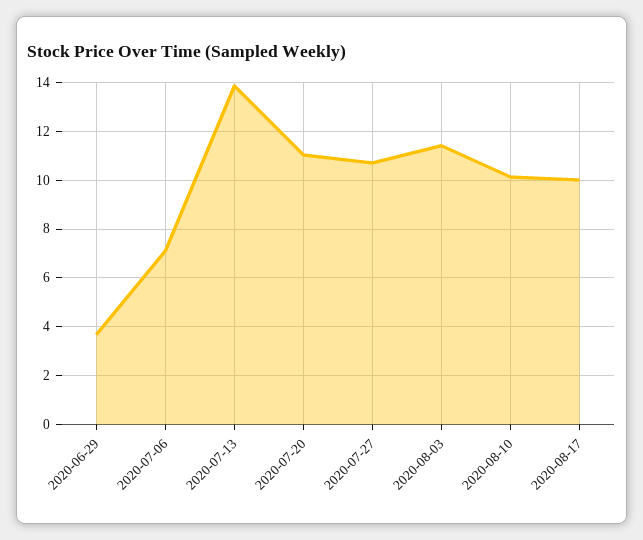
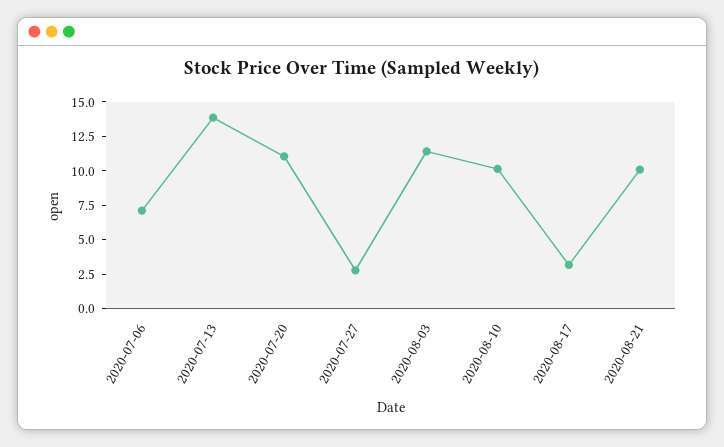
2020-06-29: 3.75 -> none
2020-07-27: 10.75 -> 2.5
2020-08-17: 10 -> 2.5
2020-08-21: none -> 10

